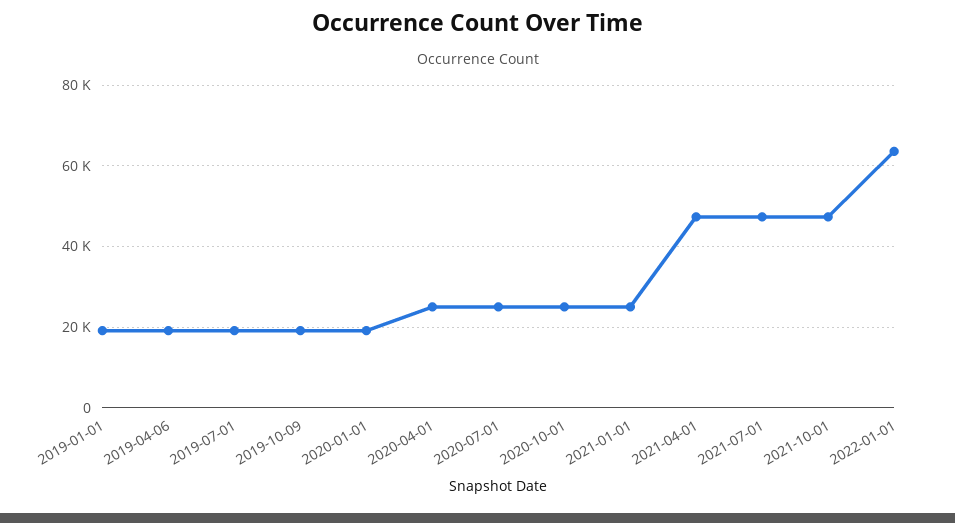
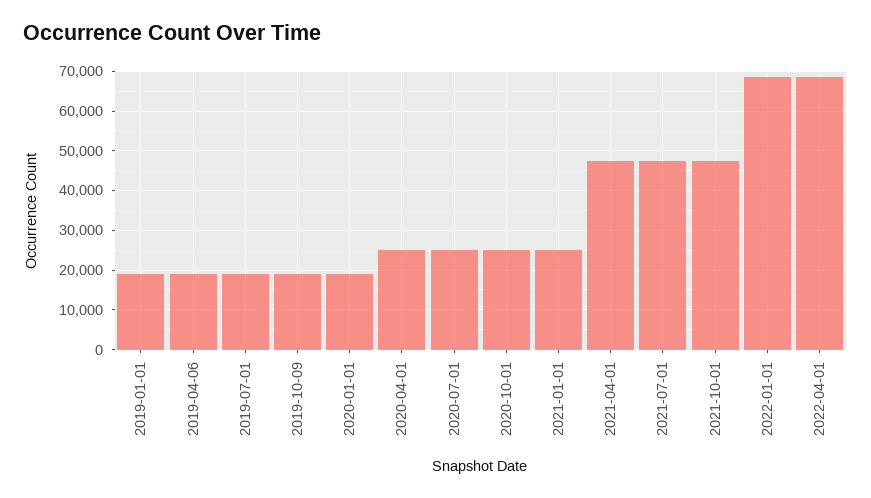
2022-01-01: 64000 -> 68000
2022-04-01: none -> 68000

